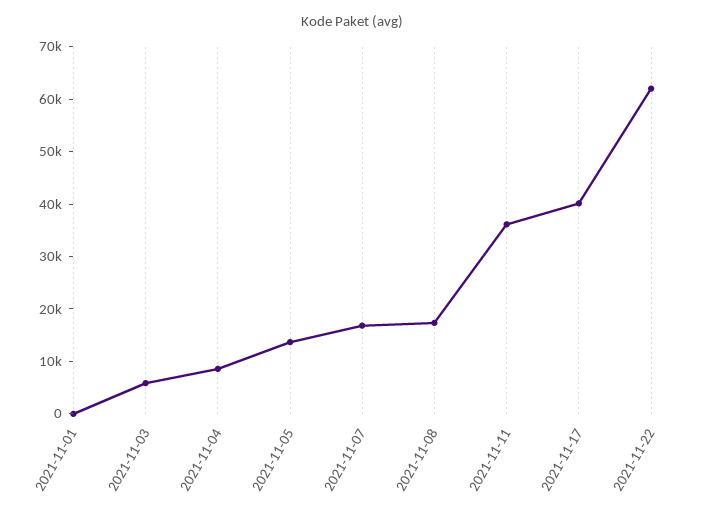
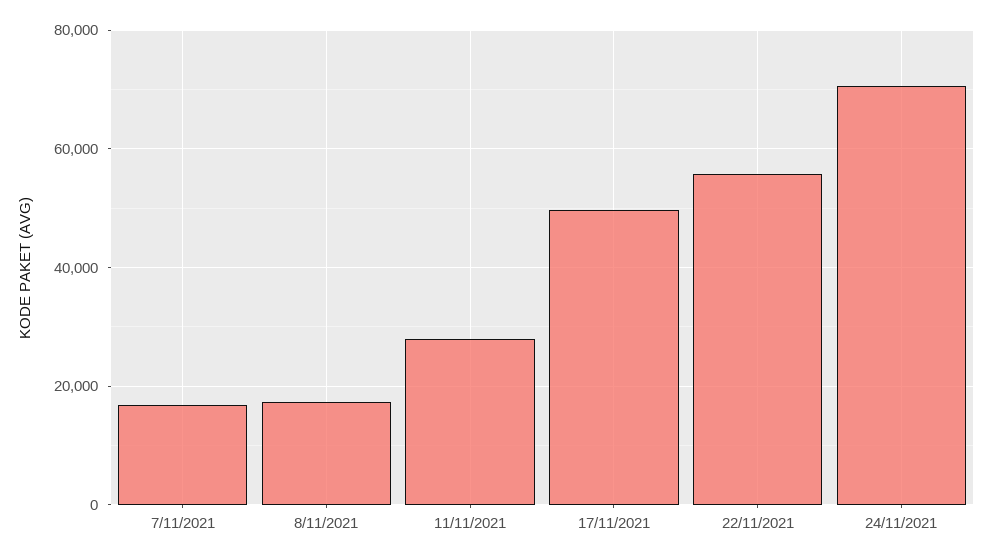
2021-11-01: 0 -> none
2021-11-03: 6000 -> none
2021-11-04: 8000 -> none
2021-11-05: 14000 -> none
2021-11-11: 36000 -> 28000
2021-11-17: 40000 -> 50000
2021-11-22: 62000 -> 56000
24/11/2021: none -> 70000

